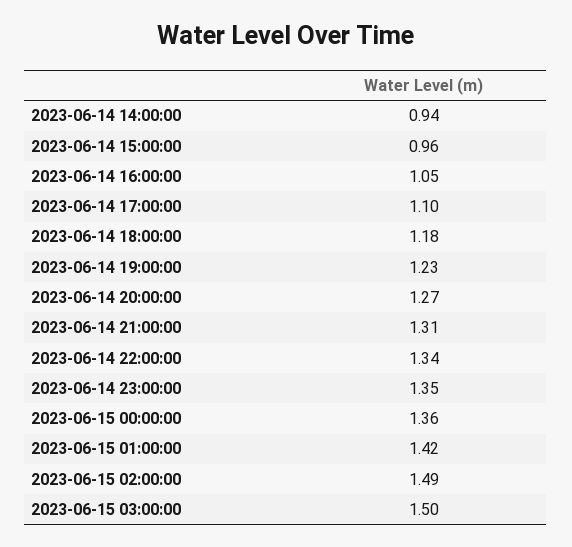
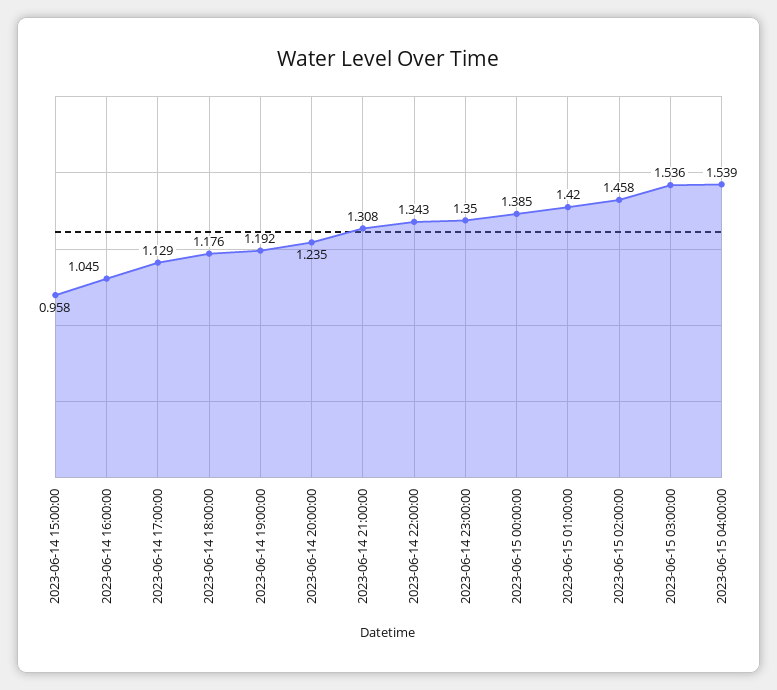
2023-06-14 14:00:00: 0.94 -> none
2023-06-14 17:00:00: 1.1 -> 1.129
2023-06-14 19:00:00: 1.23 -> 1.192
2023-06-14 20:00:00: 1.27 -> 1.235
2023-06-15 00:00:00: 1.36 -> 1.385
2023-06-15 02:00:00: 1.49 -> 1.458
2023-06-15 03:00:00: 1.5 -> 1.536
2023-06-15 04:00:00: none -> 1.539

